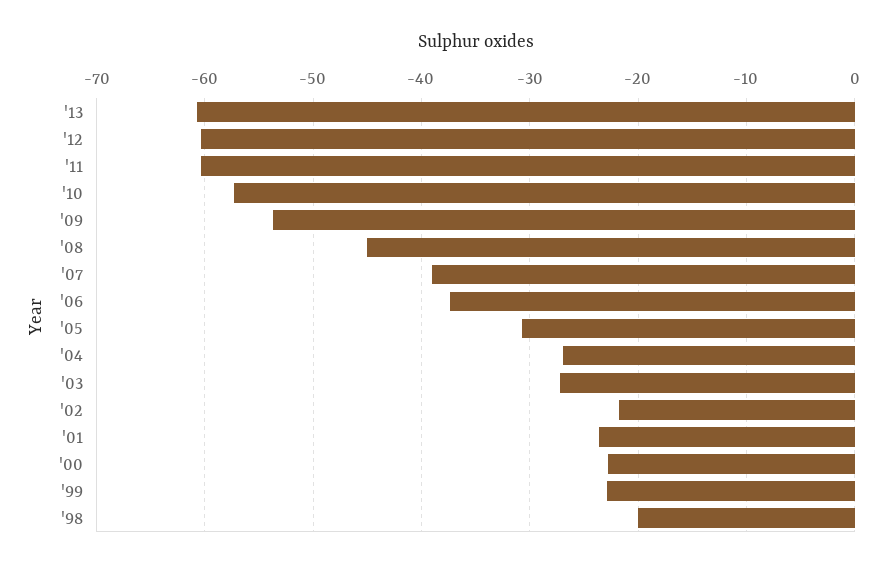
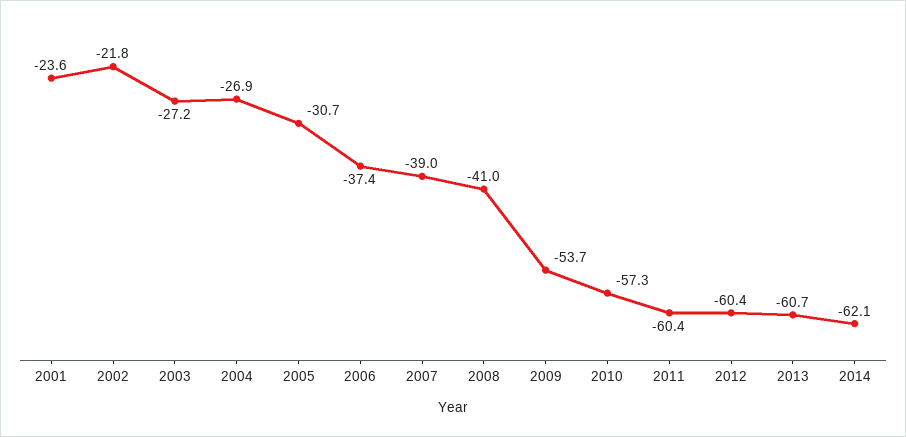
'08: -45 -> -41
'00: -23 -> none
'99: -23 -> none
'98: -20 -> none
2014: none -> -62.1

